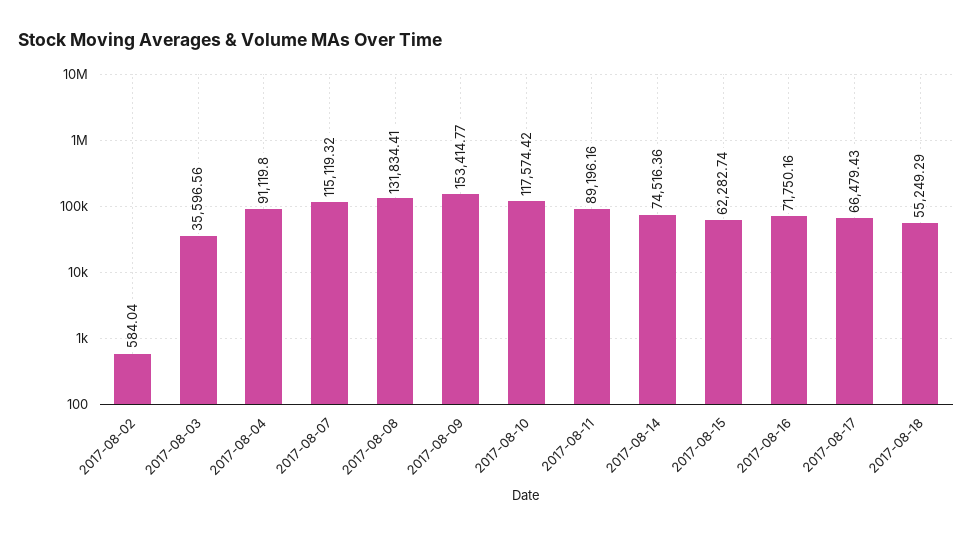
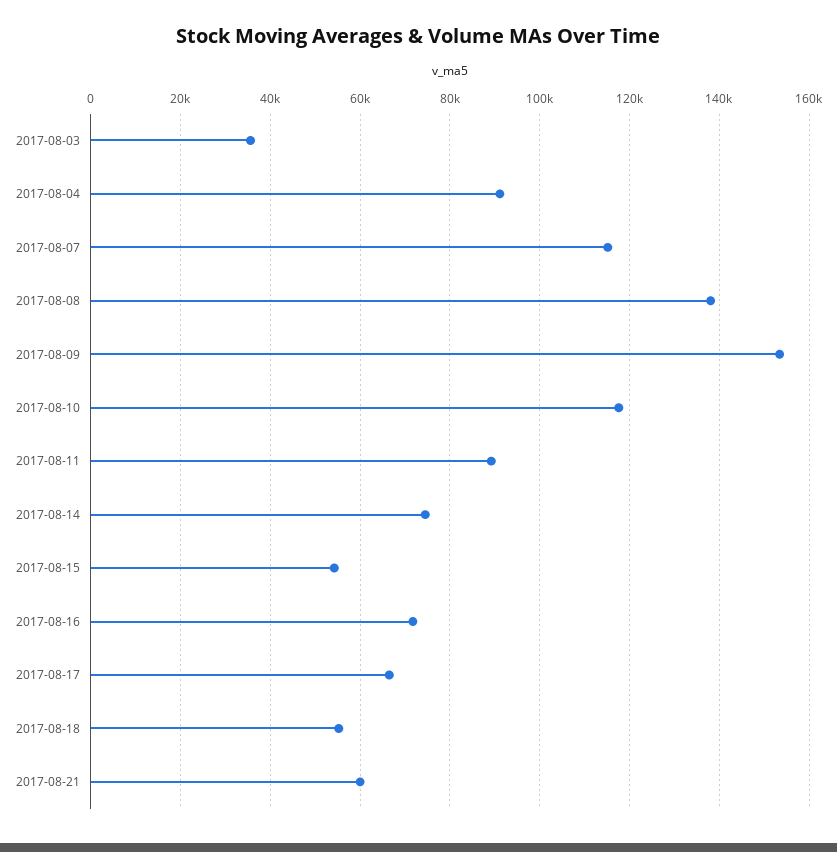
2017-08-02: 584.04 -> none
2017-08-08: 131834.41 -> 138000
2017-08-15: 62282.74 -> 54000
2017-08-21: none -> 60000

